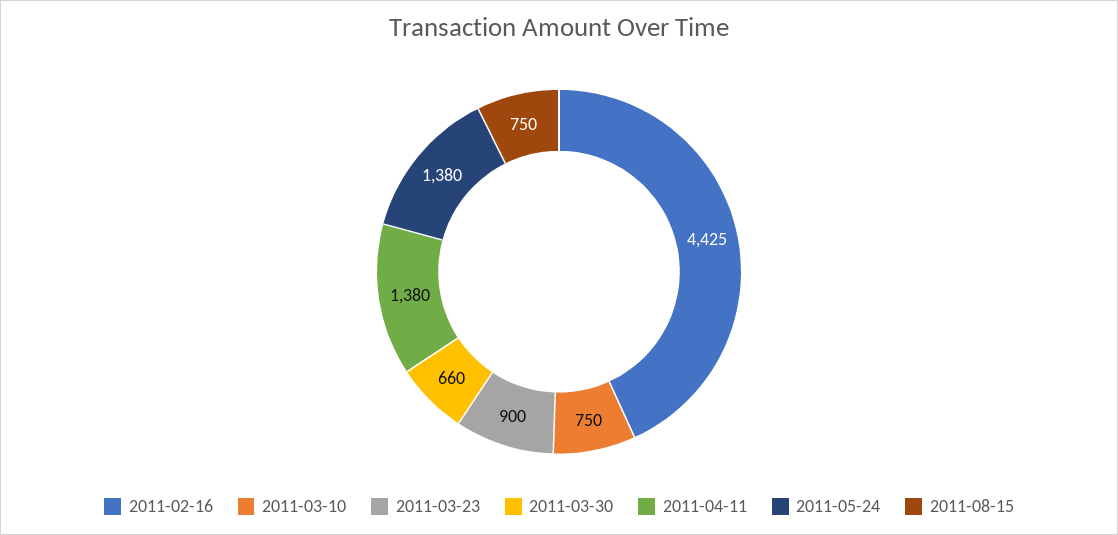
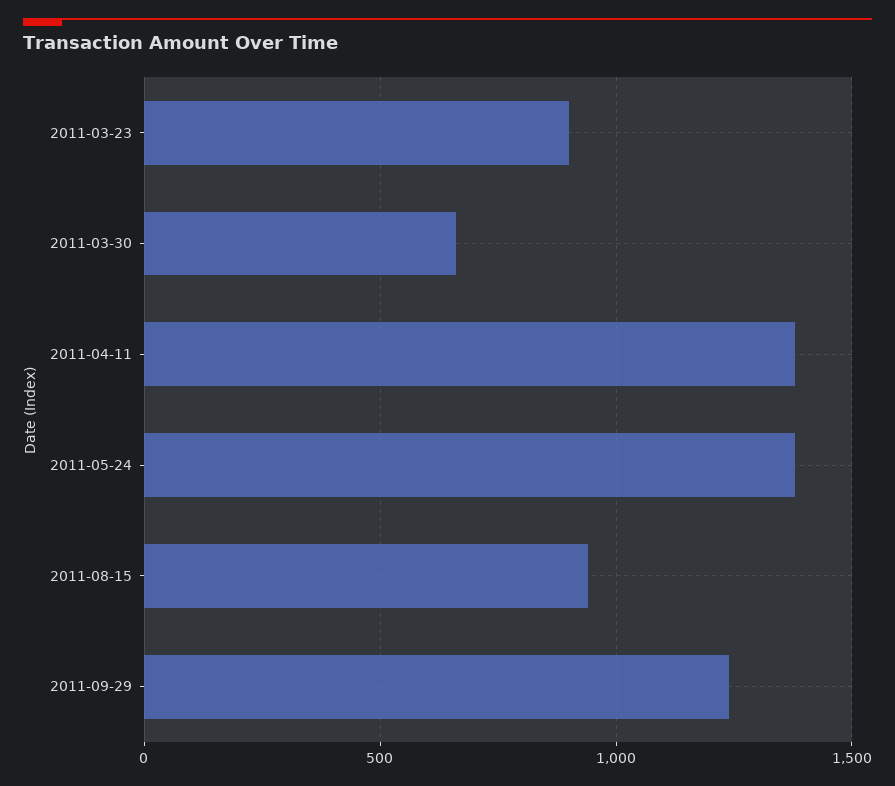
2011-02-16: 4425 -> none
2011-03-10: 750 -> none
2011-08-15: 750 -> 950
2011-09-29: none -> 1250

